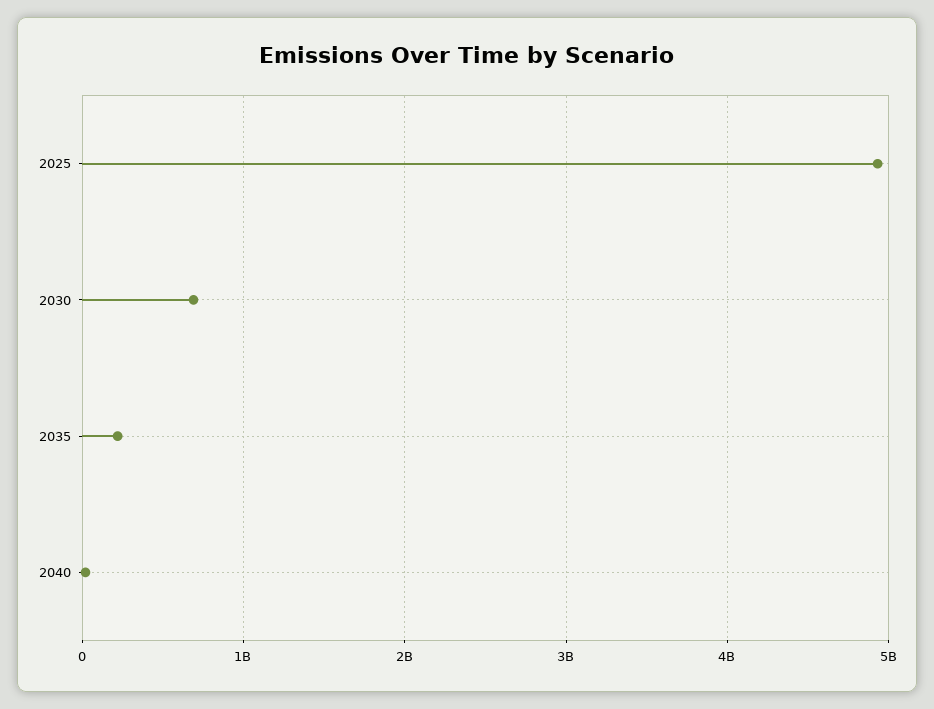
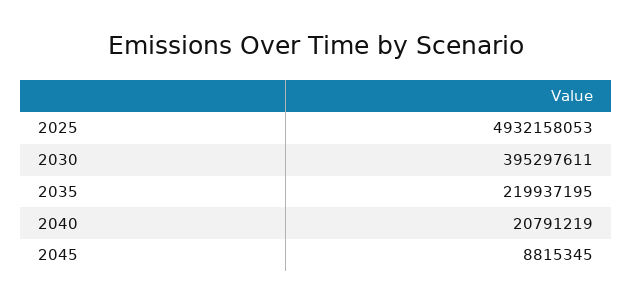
2030: 700000000 -> 395297611
2045: none -> 8815345

